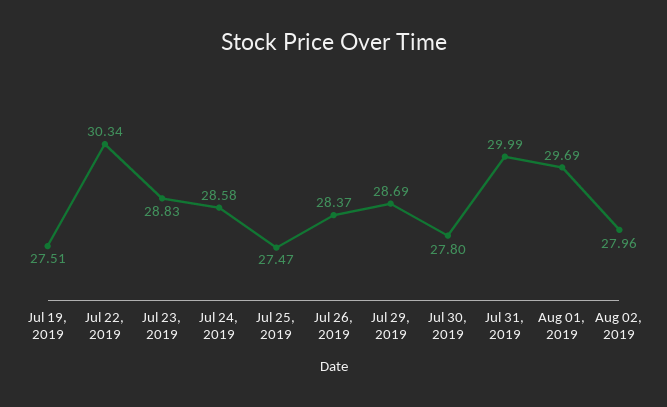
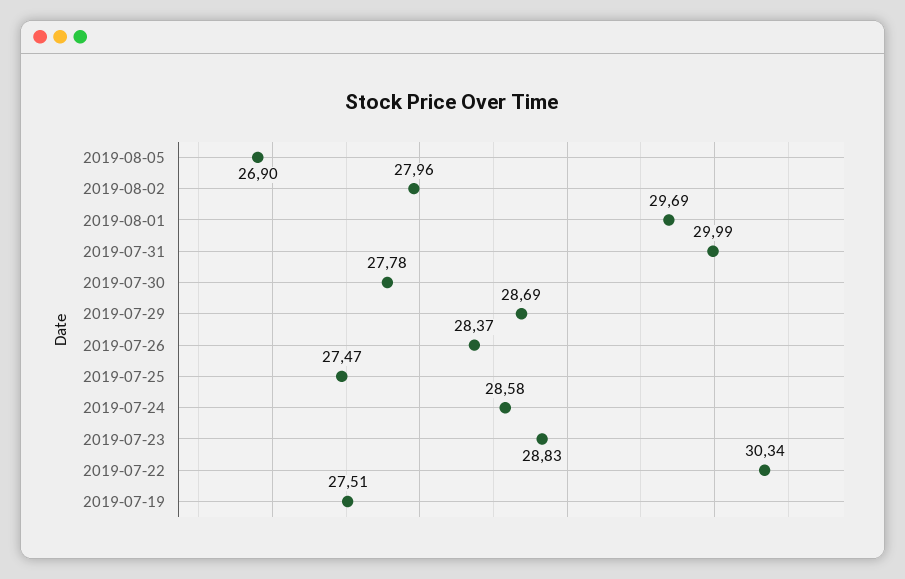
Jul 30, 2019: 27.8 -> 27.78
2019-08-05: none -> 26.9

